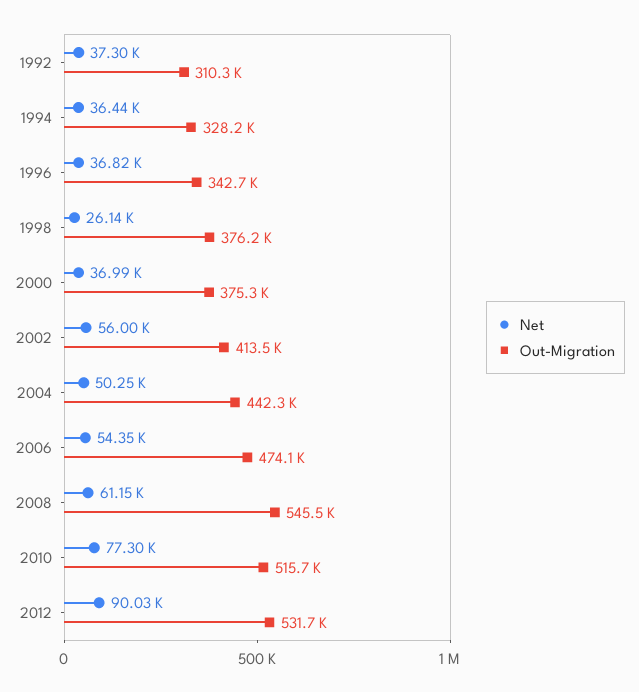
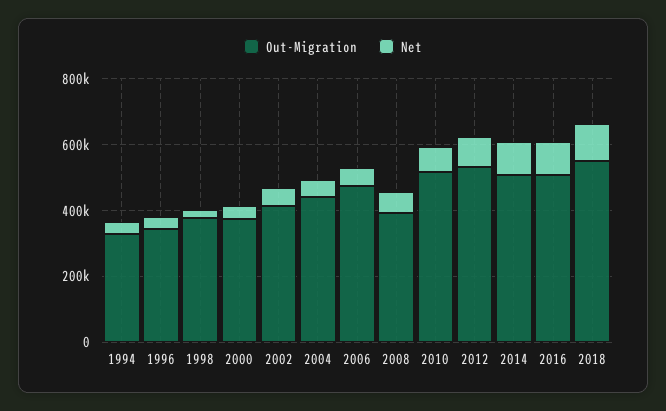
Net, 1992: 37300 -> none
Out-Migration, 1992: 310300 -> none
Out-Migration, 2008: 545500 -> 400000
Out-Migration, 2014: none -> 500000
Net, 2014: none -> 100000
Out-Migration, 2016: none -> 500000
Net, 2016: none -> 100000
Out-Migration, 2018: none -> 550000
Net, 2018: none -> 100000

